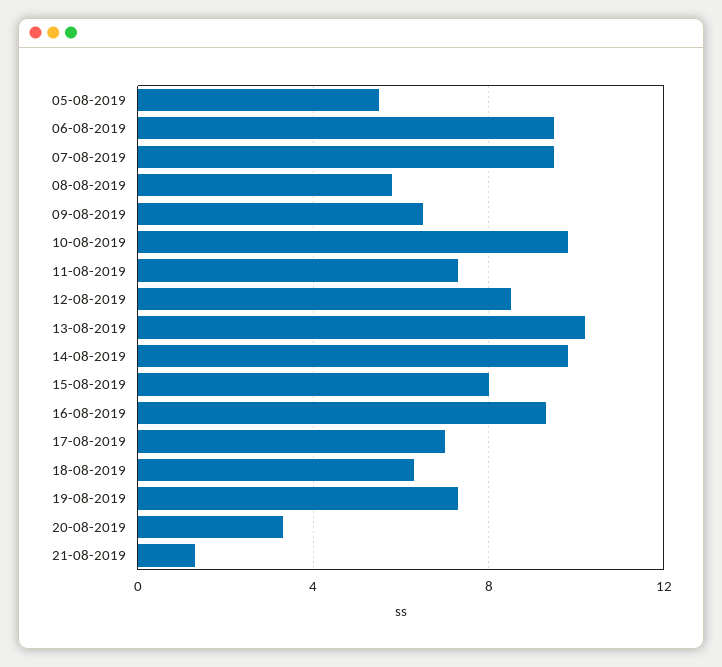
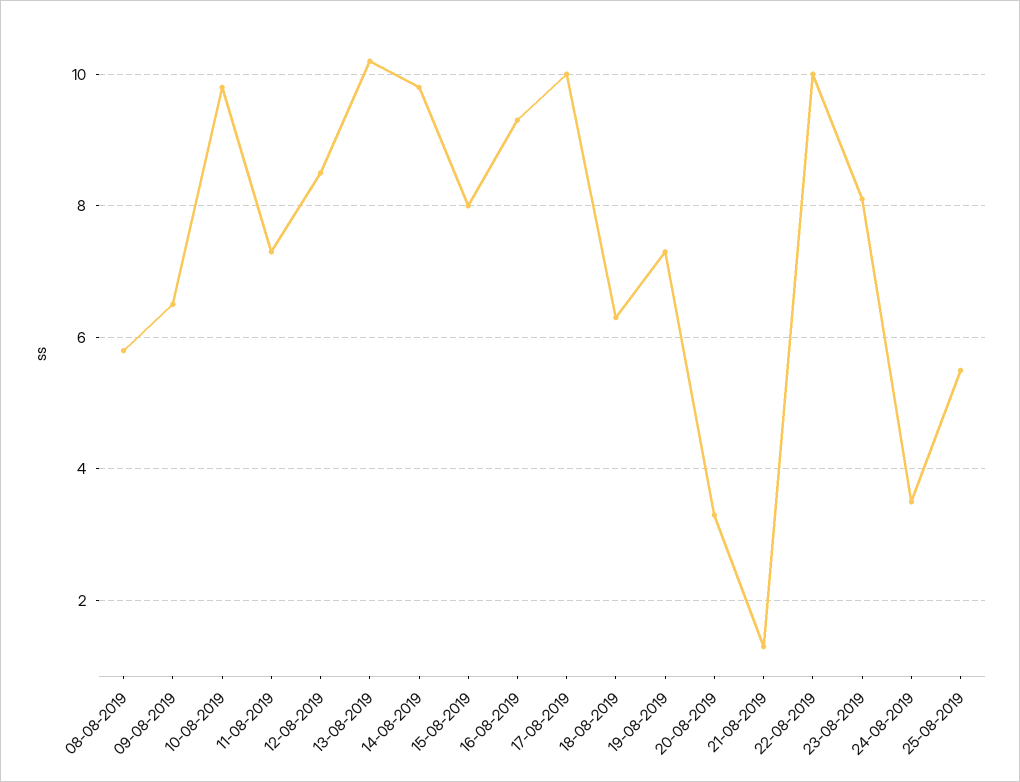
05-08-2019: 5.5 -> none
06-08-2019: 9.5 -> none
07-08-2019: 9.5 -> none
17-08-2019: 7 -> 10
22-08-2019: none -> 10
23-08-2019: none -> 8
24-08-2019: none -> 3.5
25-08-2019: none -> 5.5

